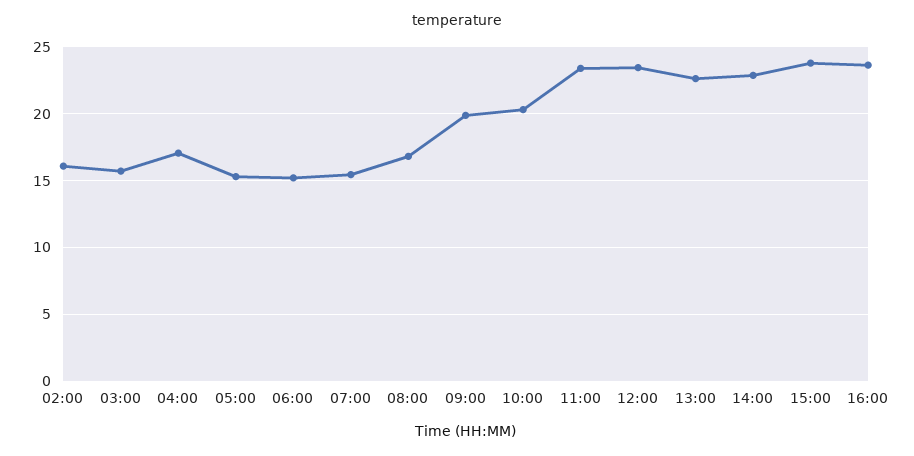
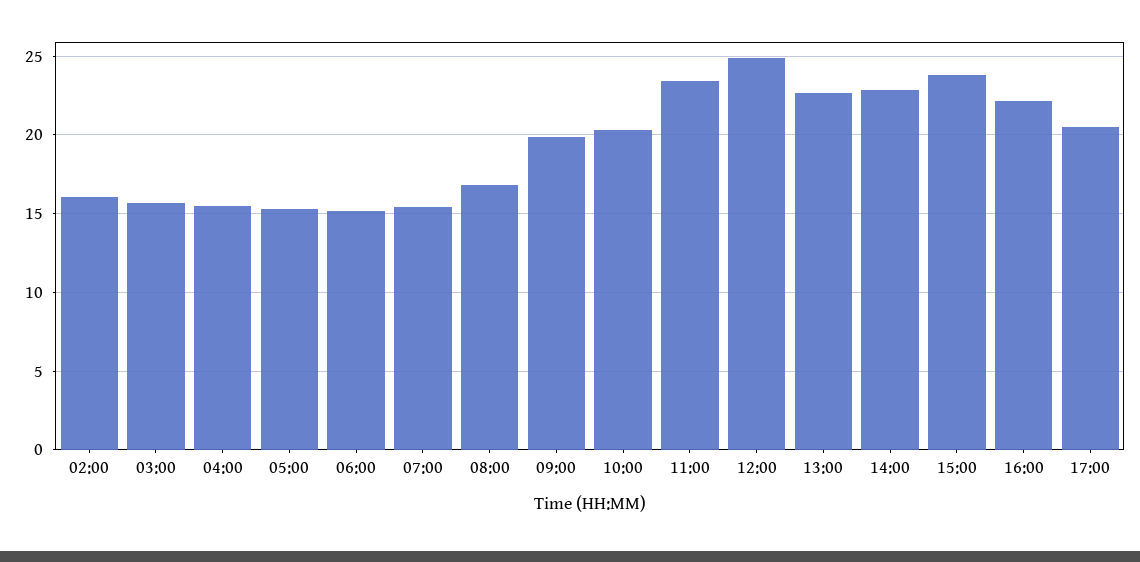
04:00: 17 -> 15.5
12:00: 23.5 -> 25
16:00: 23.5 -> 22
17:00: none -> 20.5

